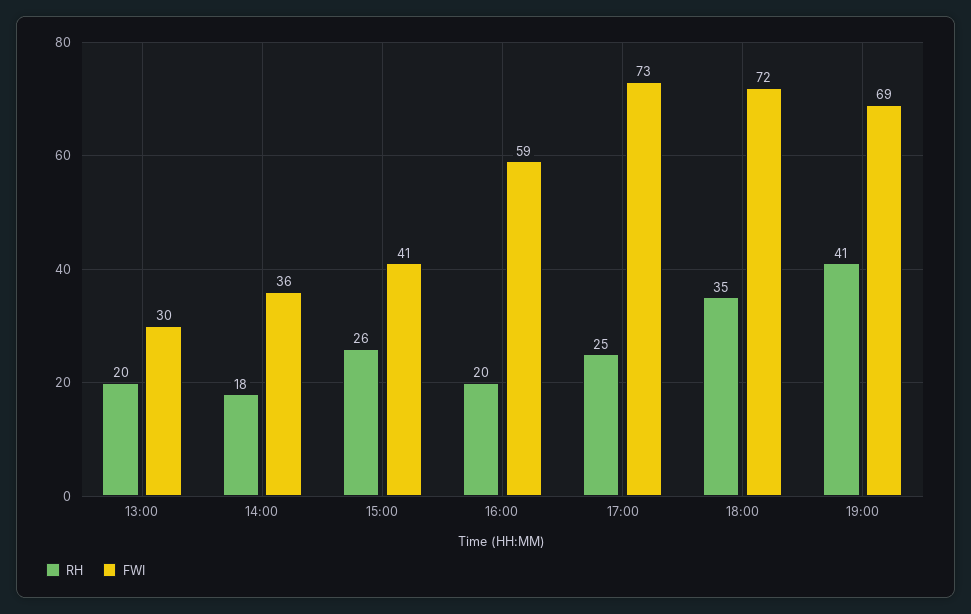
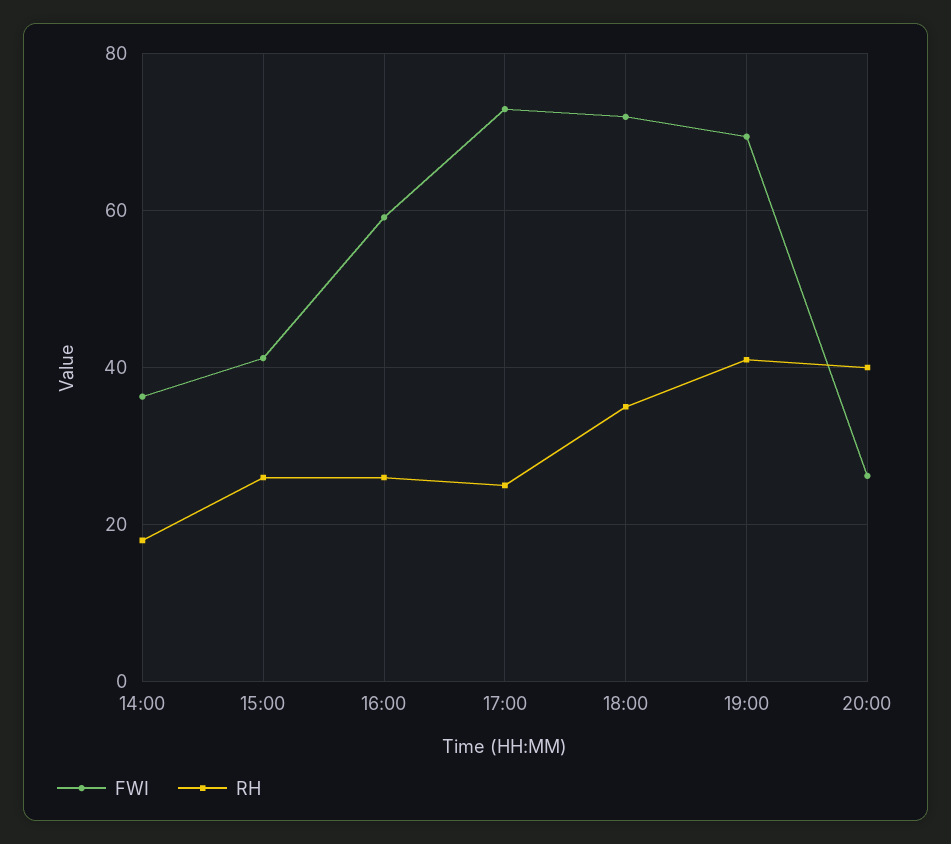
RH, 13:00: 20 -> none
FWI, 13:00: 30 -> none
RH, 16:00: 20 -> 26
FWI, 20:00: none -> 26
RH, 20:00: none -> 40

